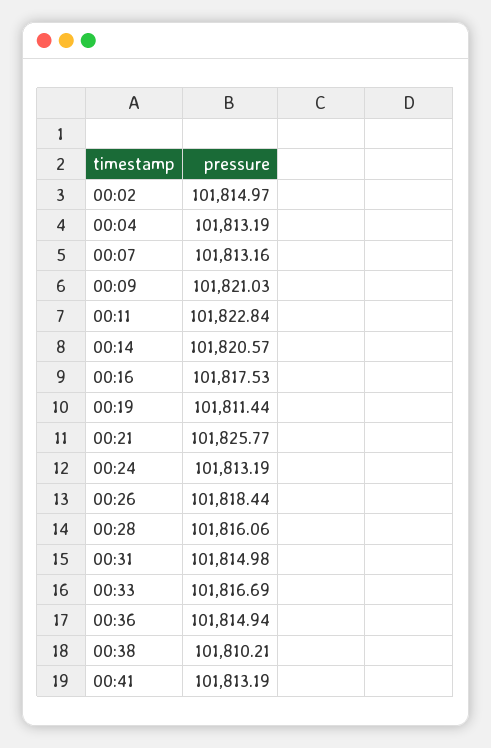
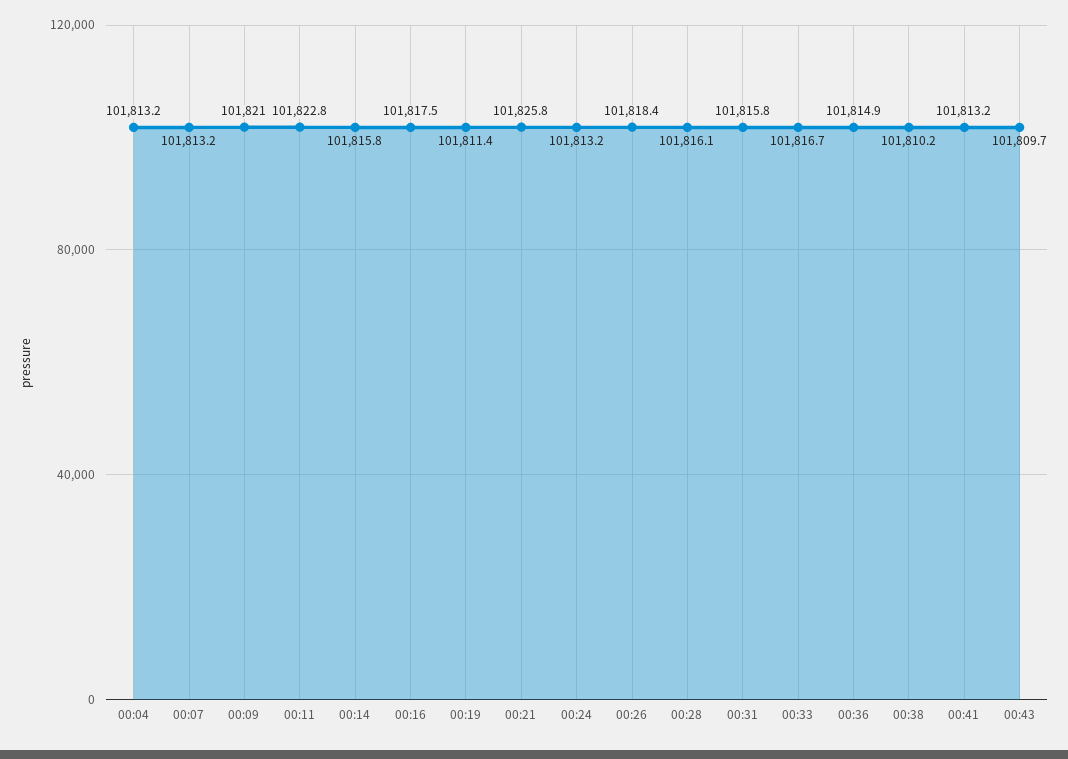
00:02: 101814.97 -> none
00:14: 101820.57 -> 101815.8
00:31: 101814.98 -> 101815.8
00:43: none -> 101809.7

